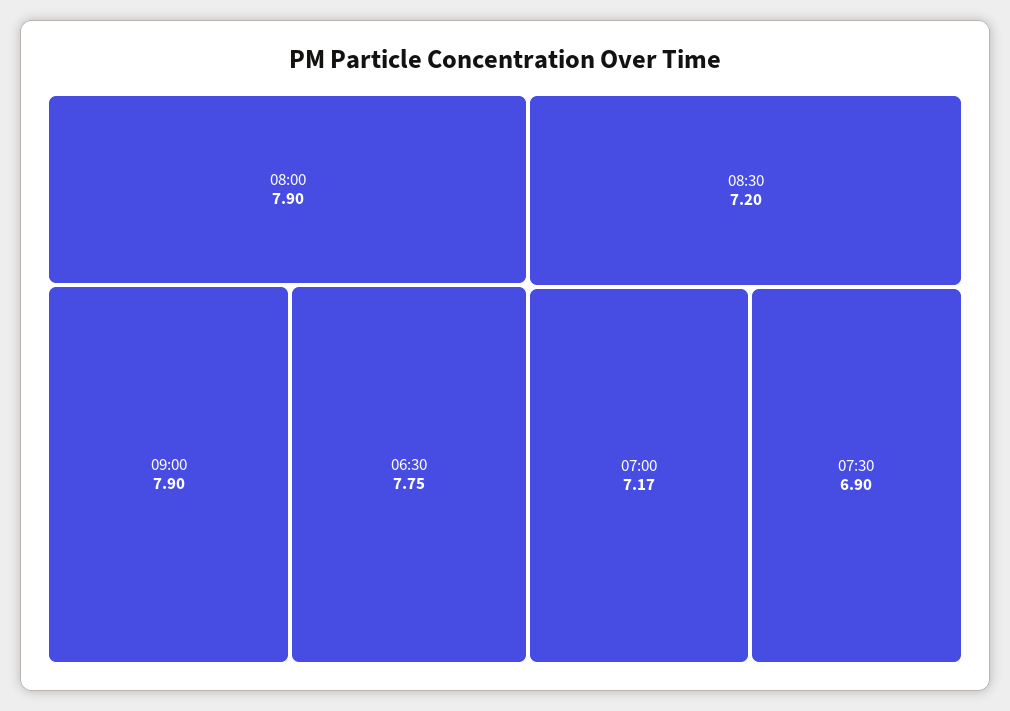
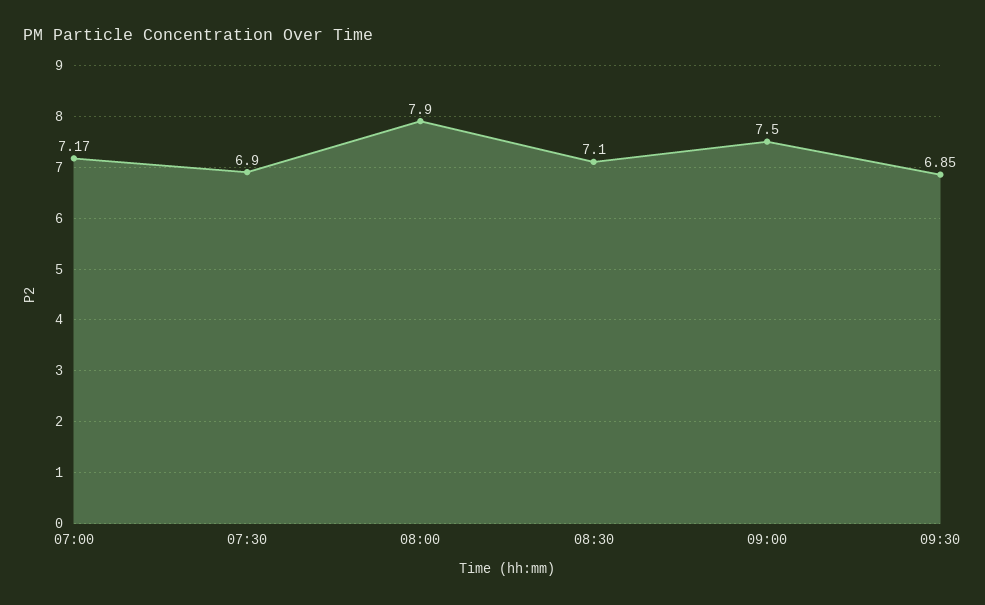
09:00: 7.9 -> 7.5
06:30: 7.75 -> none
08:30: 7.2 -> 7.1
09:30: none -> 6.85

